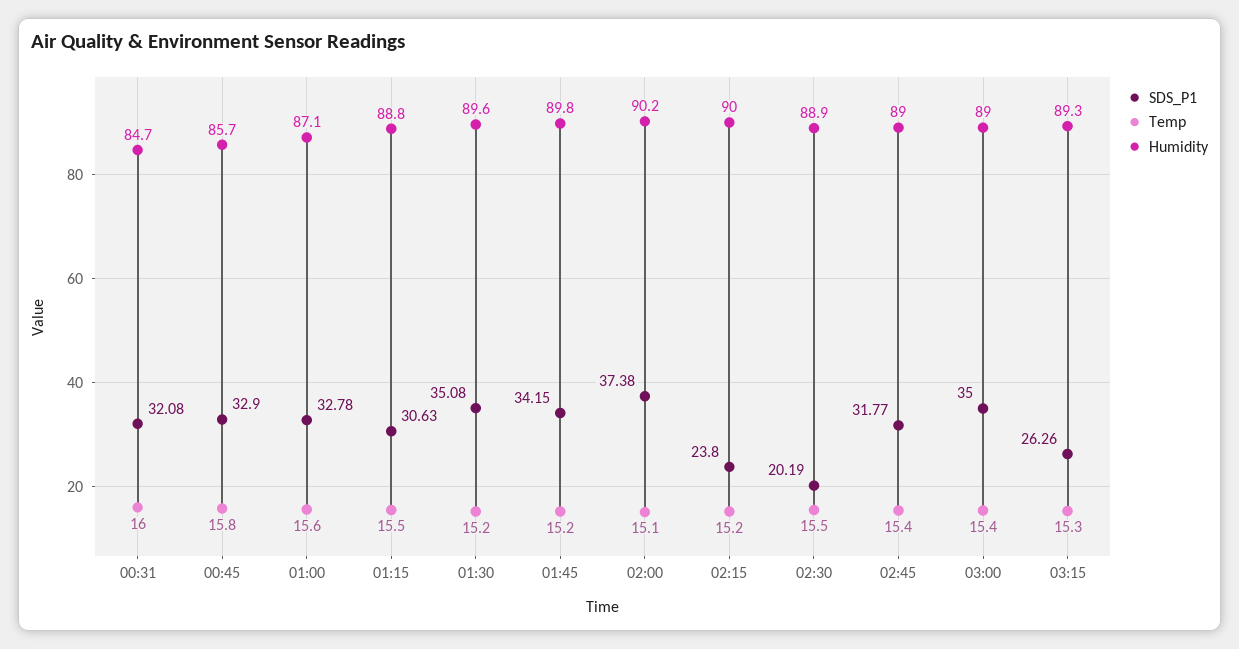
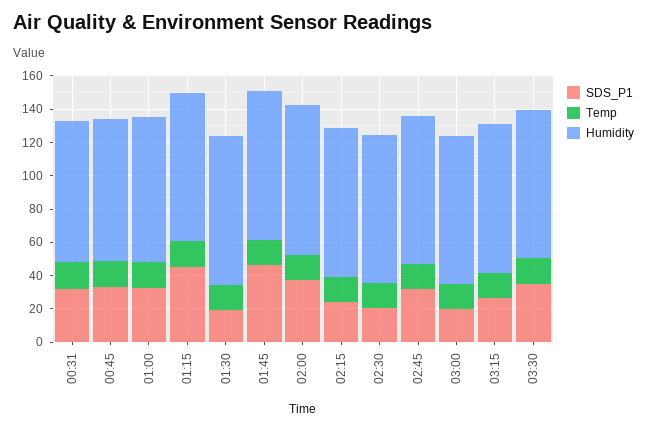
SDS_P1, 01:15: 30.63 -> 45
SDS_P1, 01:30: 35.08 -> 20
SDS_P1, 01:45: 34.15 -> 45
SDS_P1, 03:00: 35 -> 20
SDS_P1, 03:30: none -> 35
Temp, 03:30: none -> 15
Humidity, 03:30: none -> 90

